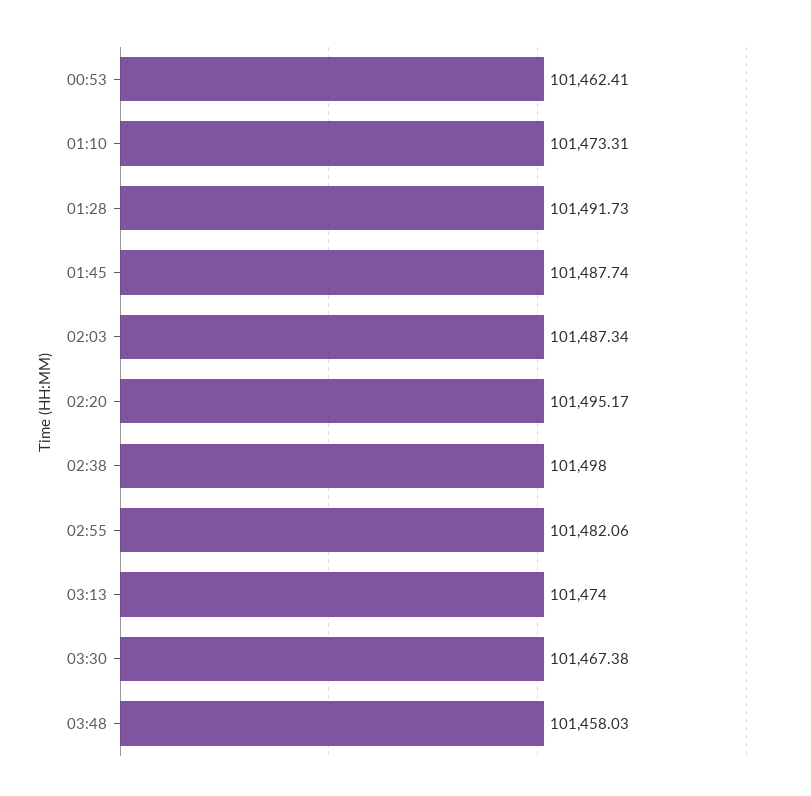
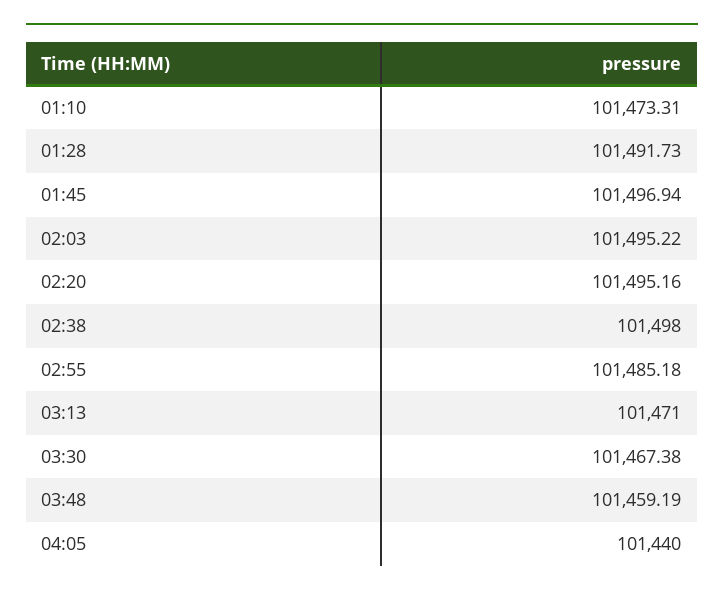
00:53: 101462.41 -> none
01:45: 101487.74 -> 101496.94
02:03: 101487.34 -> 101495.22
02:20: 101495.17 -> 101495.16
02:55: 101482.06 -> 101485.18
03:13: 101474 -> 101471
03:48: 101458.03 -> 101459.19
04:05: none -> 101440

